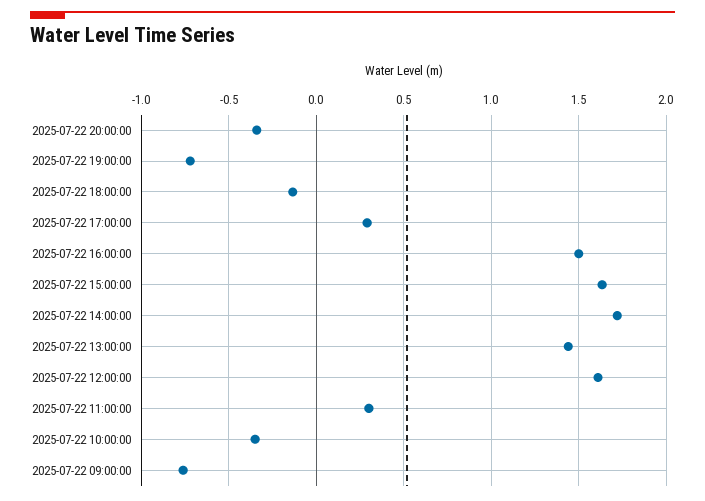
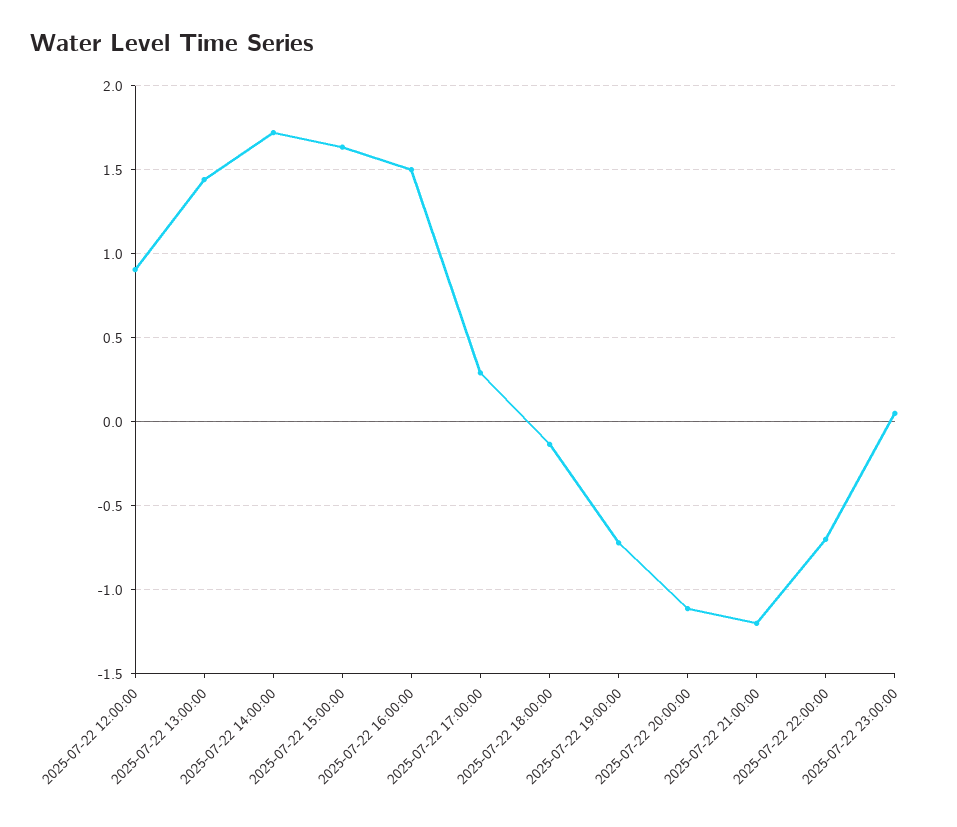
2025-07-22 20:00:00: -0.35 -> -1.1
2025-07-22 12:00:00: 1.6 -> 0.9
2025-07-22 11:00:00: 0.3 -> none
2025-07-22 10:00:00: -0.35 -> none
2025-07-22 09:00:00: -0.75 -> none
2025-07-22 21:00:00: none -> -1.2
2025-07-22 22:00:00: none -> -0.7
2025-07-22 23:00:00: none -> 0.05

